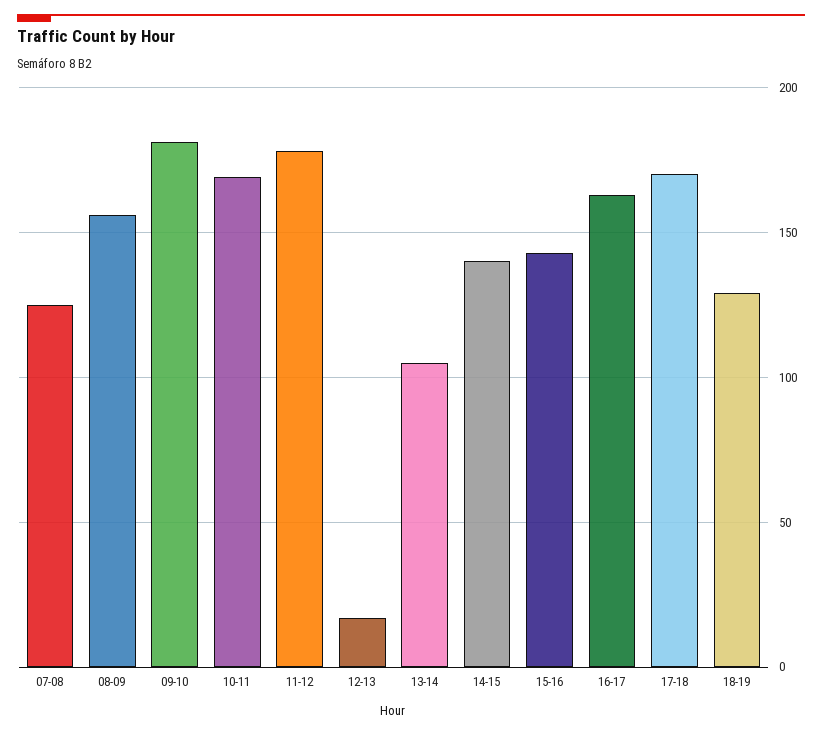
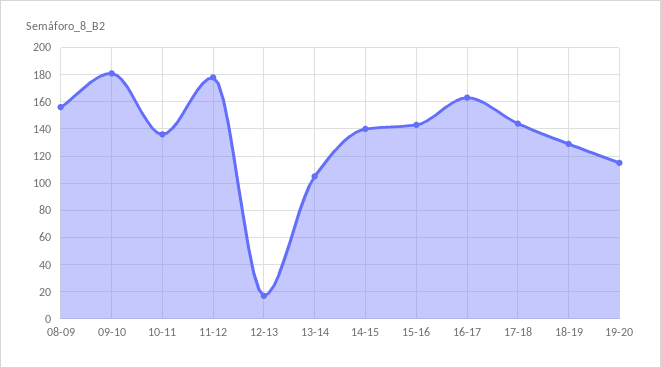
07-08: 125 -> none
10-11: 170 -> 135
17-18: 170 -> 145
19-20: none -> 115

